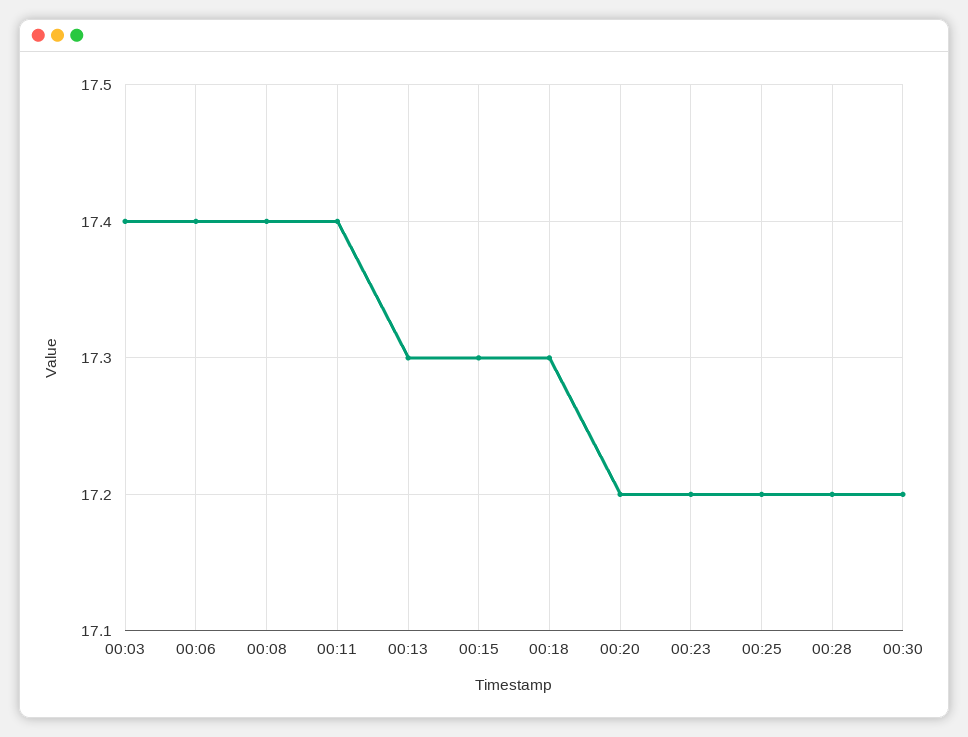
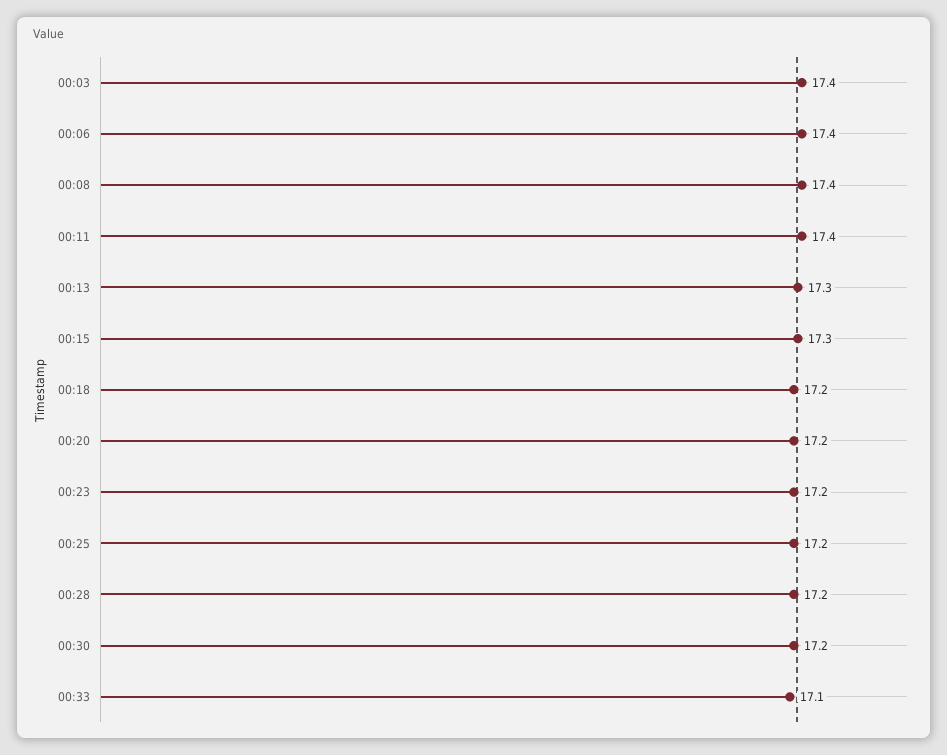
00:18: 17.3 -> 17.2
00:33: none -> 17.1

